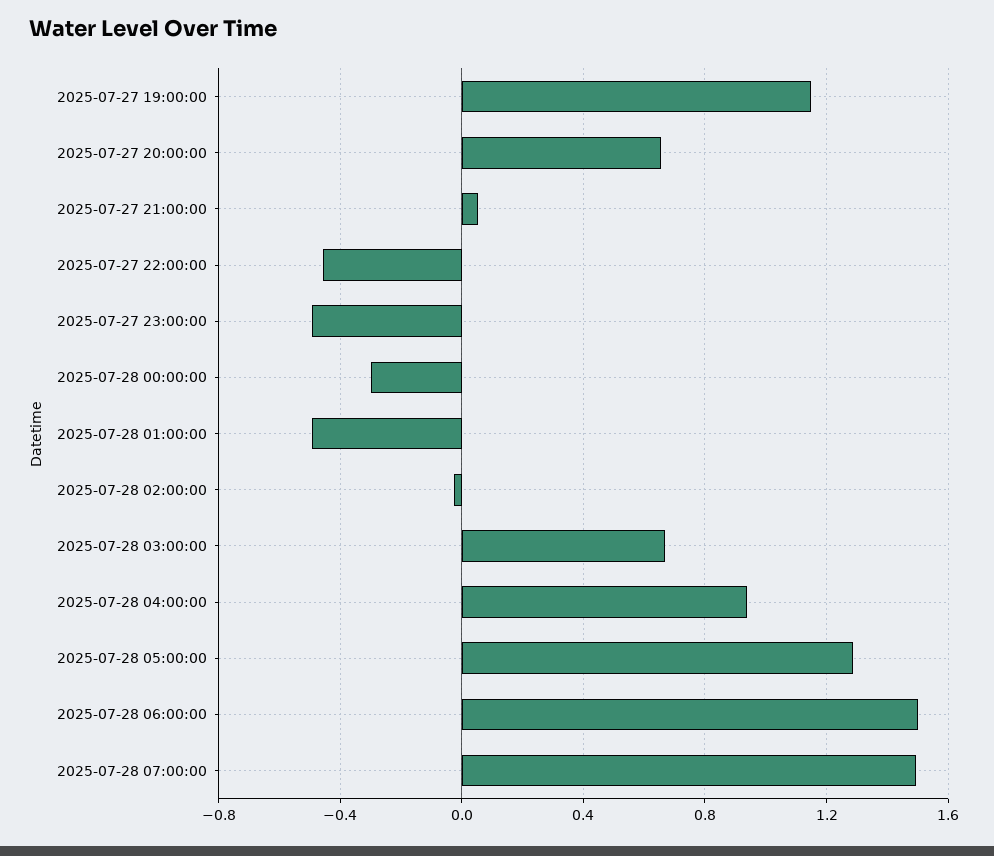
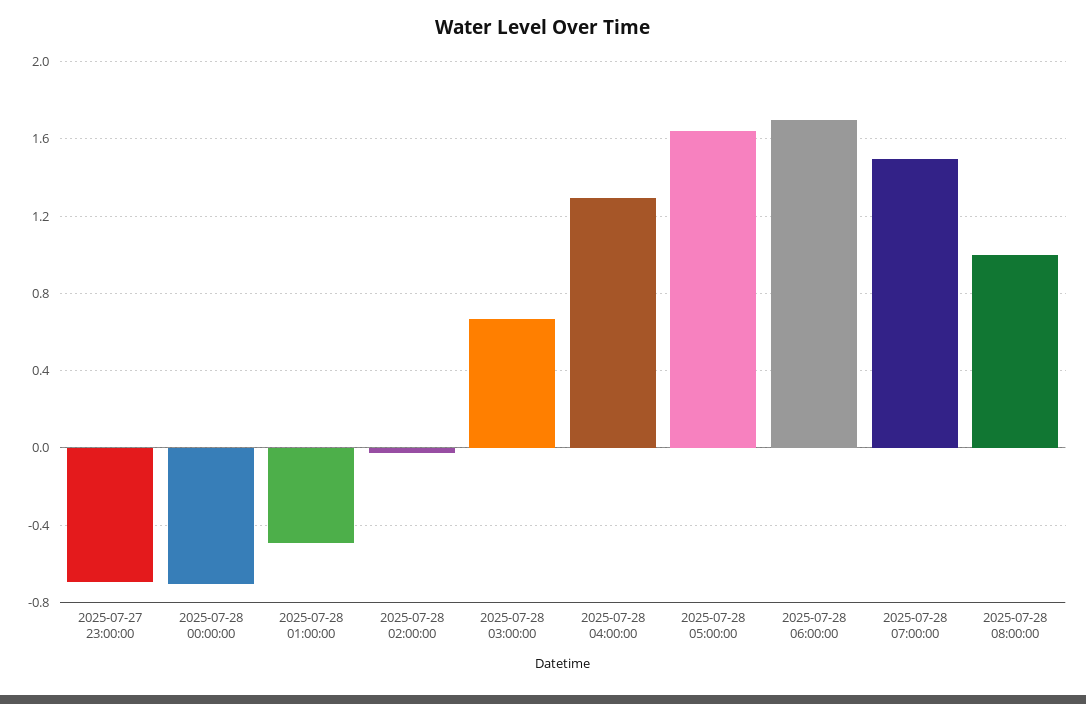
2025-07-27 19:00:00: 1.15 -> none
2025-07-27 20:00:00: 0.65 -> none
2025-07-27 21:00:00: 0.05 -> none
2025-07-27 22:00:00: -0.45 -> none
2025-07-27 23:00:00: -0.5 -> -0.7
2025-07-28 00:00:00: -0.3 -> -0.7
2025-07-28 04:00:00: 0.95 -> 1.3
2025-07-28 05:00:00: 1.3 -> 1.65
2025-07-28 06:00:00: 1.5 -> 1.7
2025-07-28 08:00:00: none -> 1

